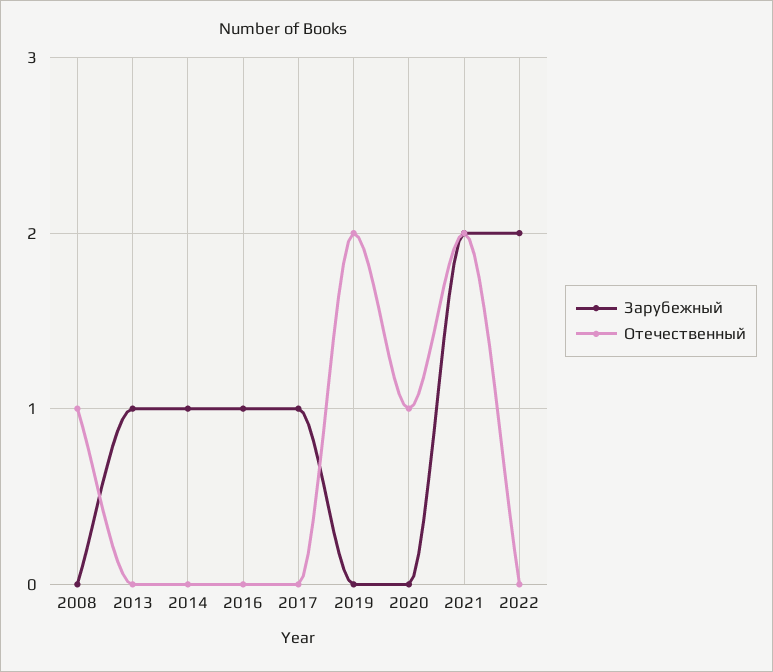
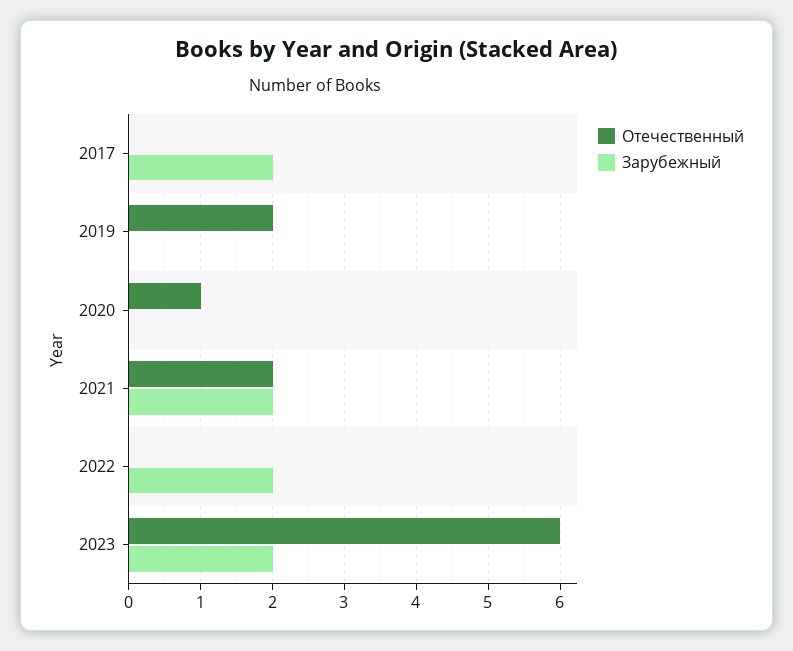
Зарубежный, 2008: 0 -> none
Отечественный, 2008: 1 -> none
Зарубежный, 2013: 1 -> none
Отечественный, 2013: 0 -> none
Зарубежный, 2014: 1 -> none
Отечественный, 2014: 0 -> none
Зарубежный, 2016: 1 -> none
Отечественный, 2016: 0 -> none
Зарубежный, 2017: 1 -> 2
Отечественный, 2023: none -> 6
Зарубежный, 2023: none -> 2

